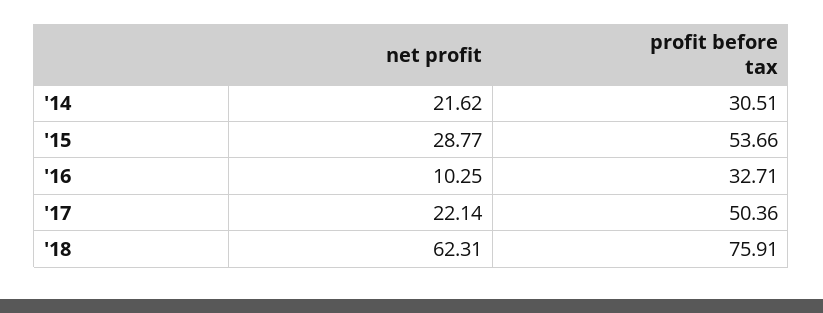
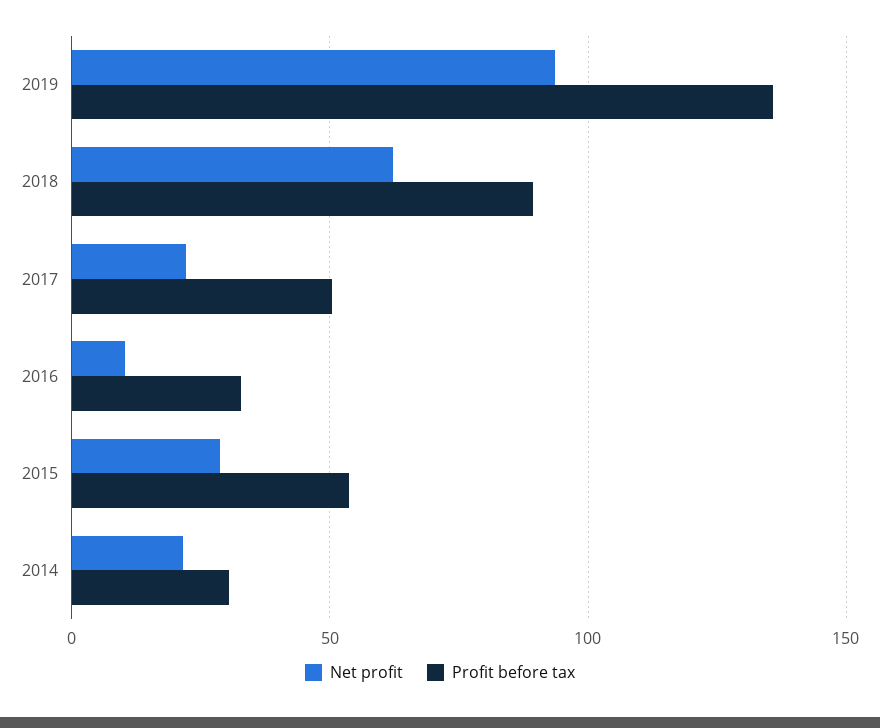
profit before tax, '18: 75.91 -> 90
net profit, 2019: none -> 95
profit before tax, 2019: none -> 135

